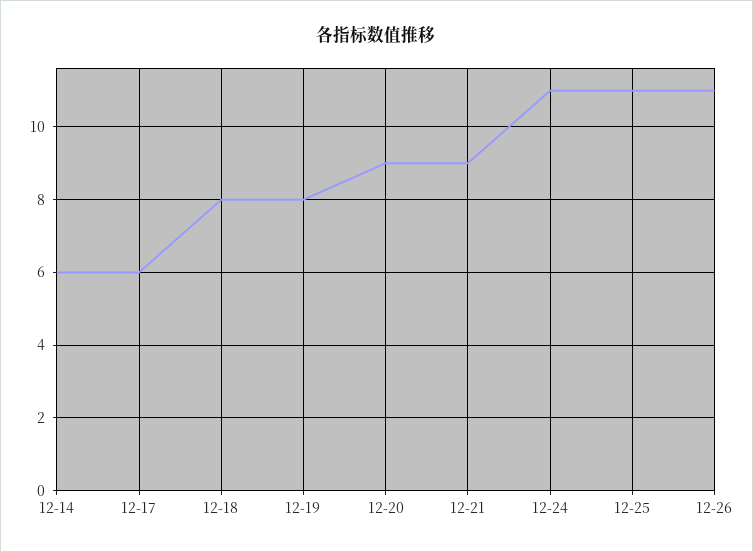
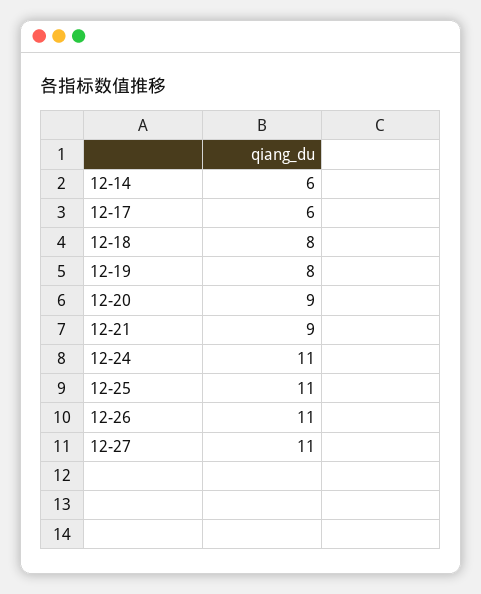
12-27: none -> 11

